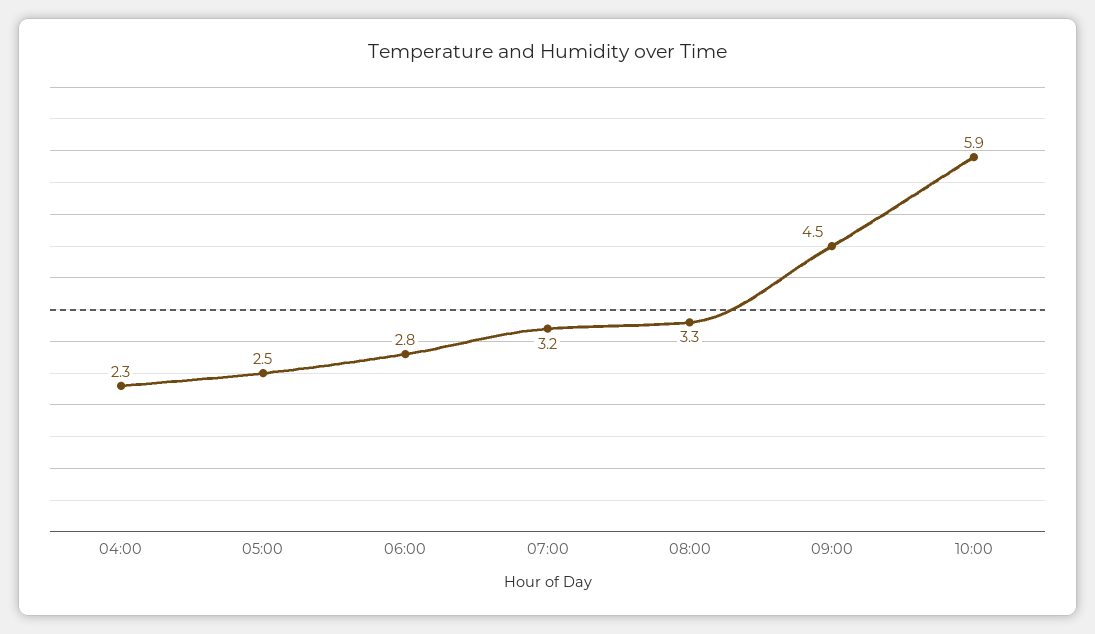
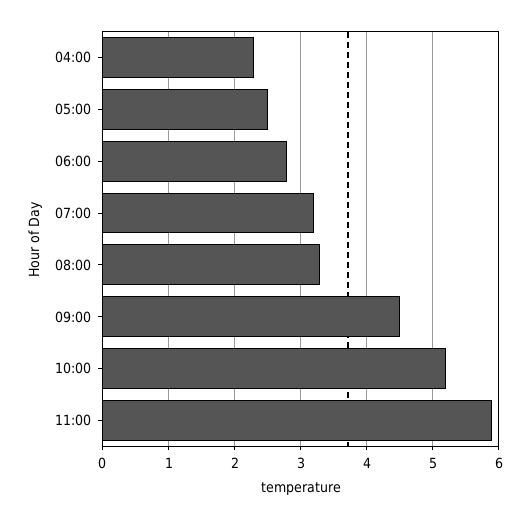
10:00: 5.9 -> 5.2
11:00: none -> 5.9

